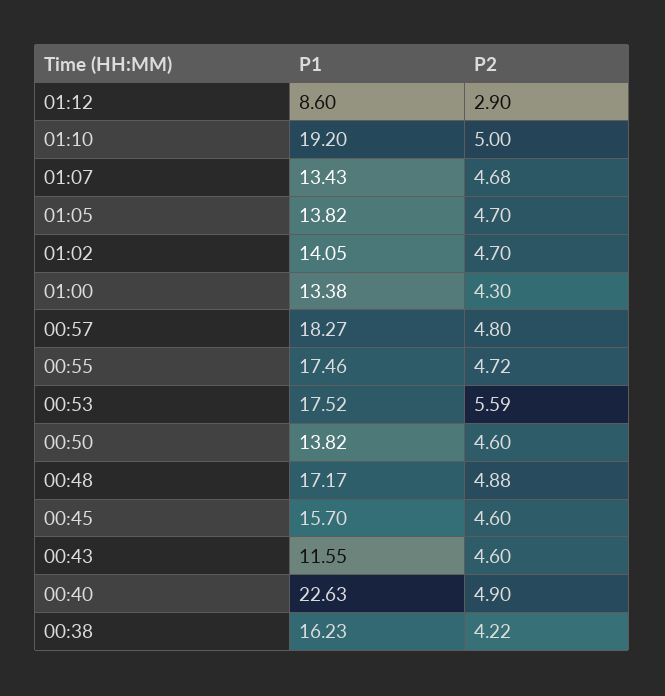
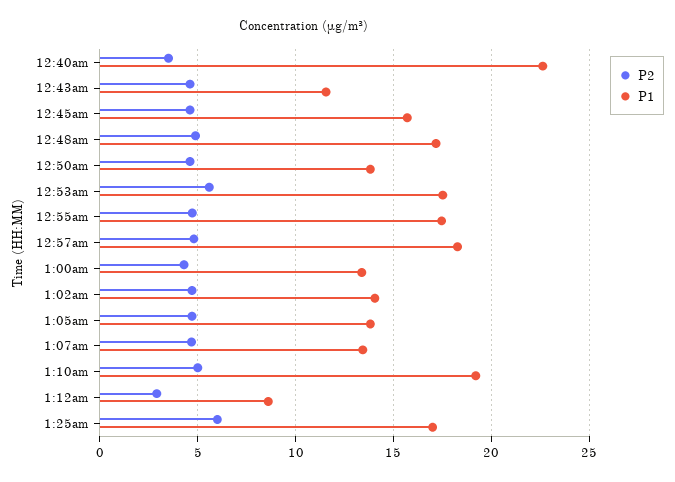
P2, 00:40: 4.9 -> 3.5
P1, 00:38: 16.23 -> none
P2, 00:38: 4.22 -> none
P2, 1:25am: none -> 6
P1, 1:25am: none -> 17

